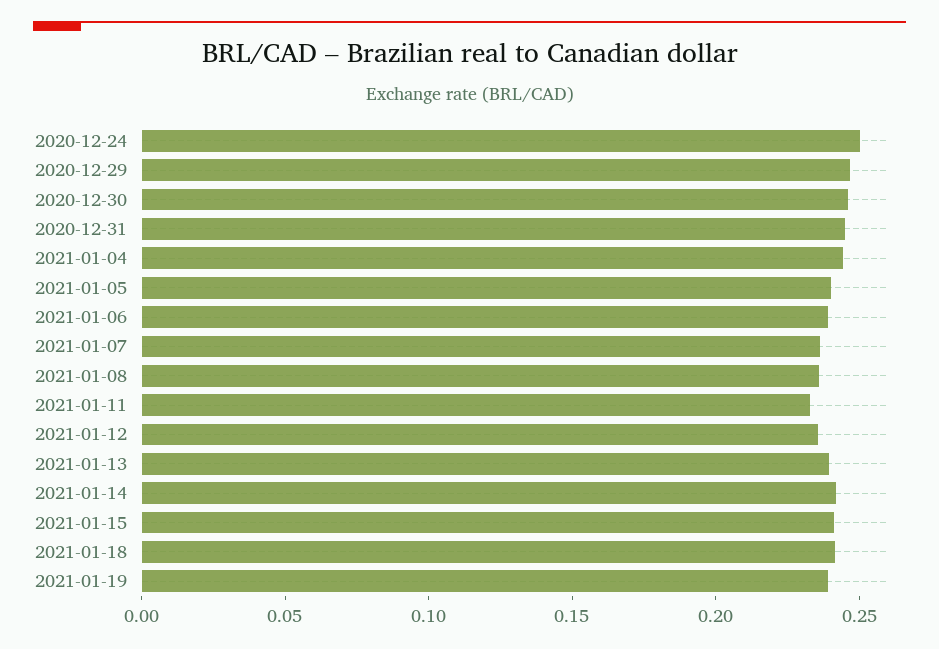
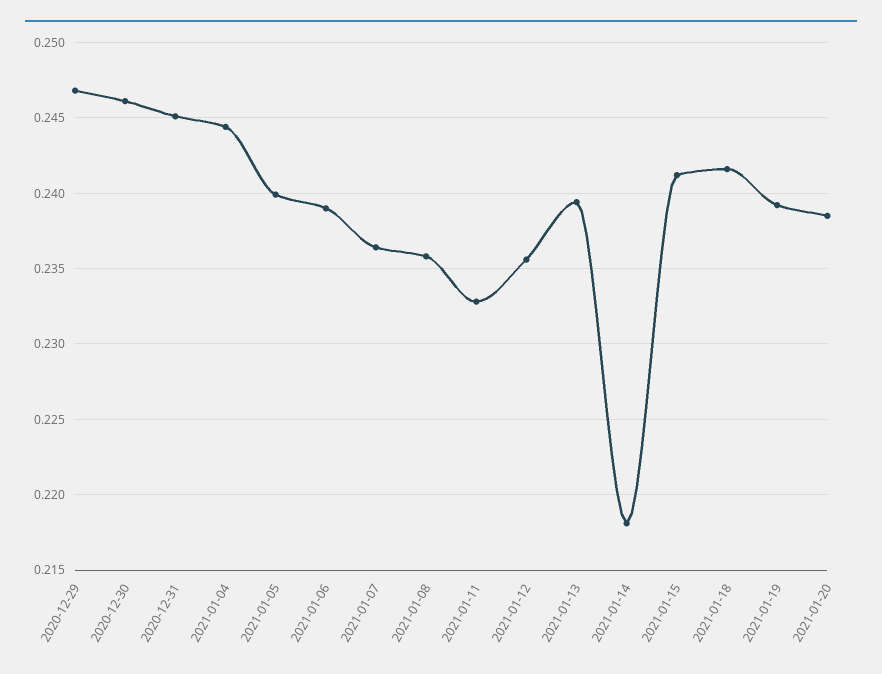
2020-12-24: 0.25 -> none
2021-01-14: 0.24 -> 0.218
2021-01-20: none -> 0.2385

